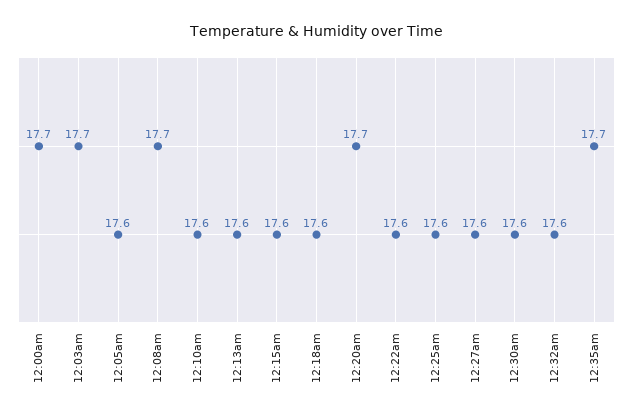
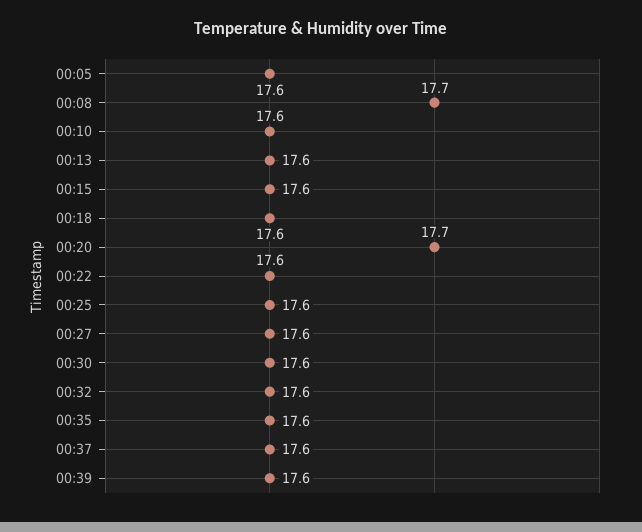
12:00am: 17.7 -> none
12:03am: 17.7 -> none
12:35am: 17.7 -> 17.6
00:37: none -> 17.6
00:39: none -> 17.6

